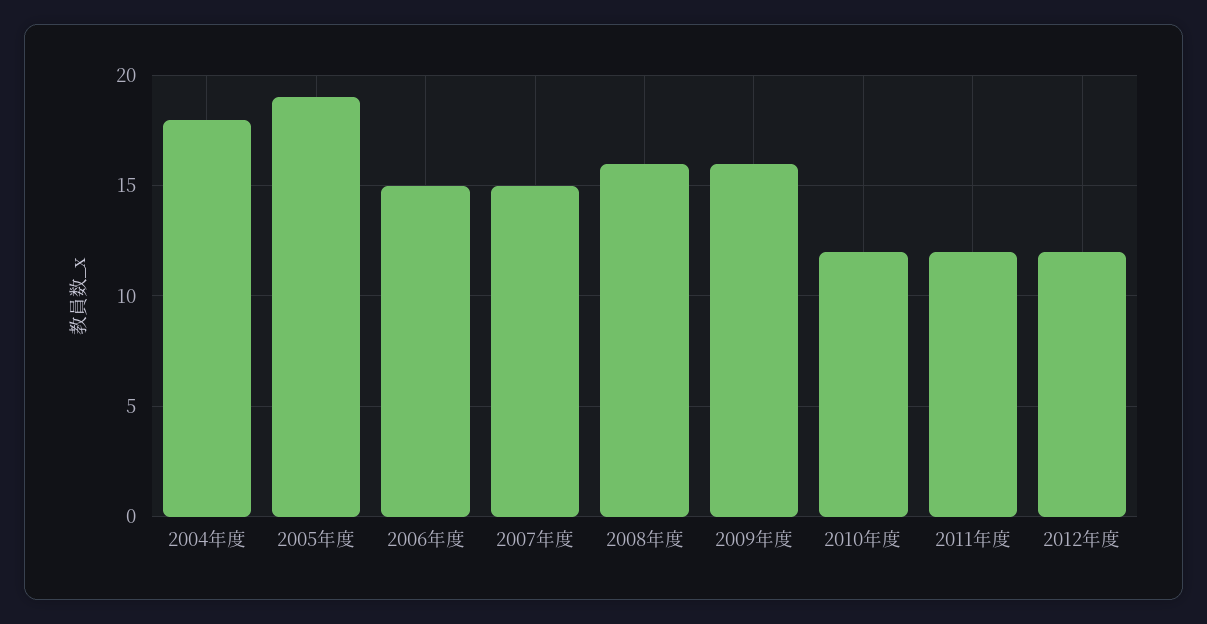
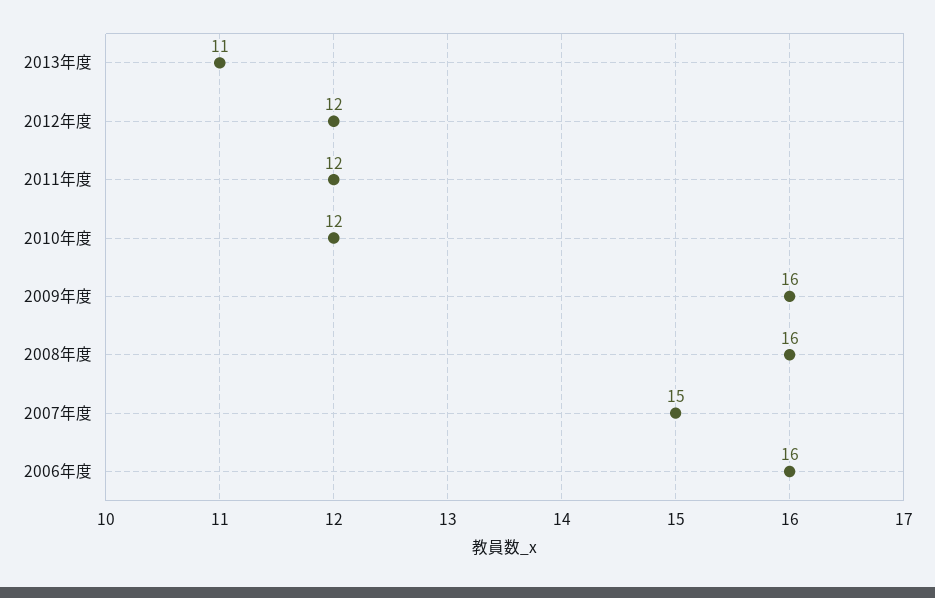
2004年度: 18 -> none
2005年度: 19 -> none
2006年度: 15 -> 16
2013年度: none -> 11

